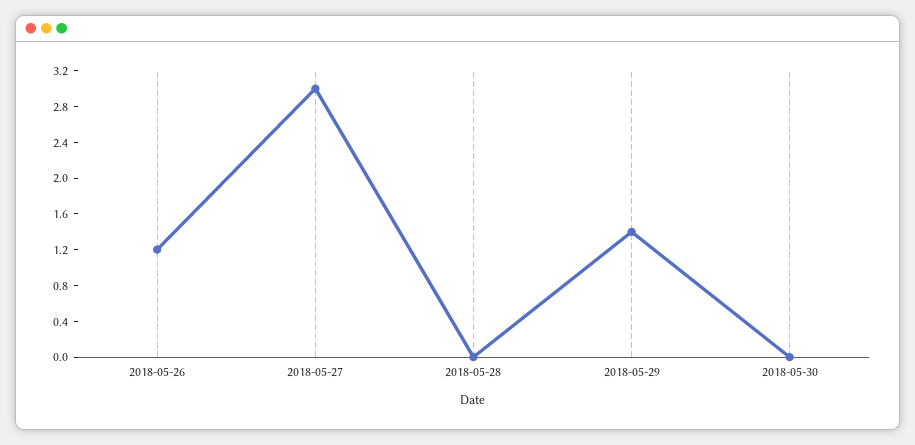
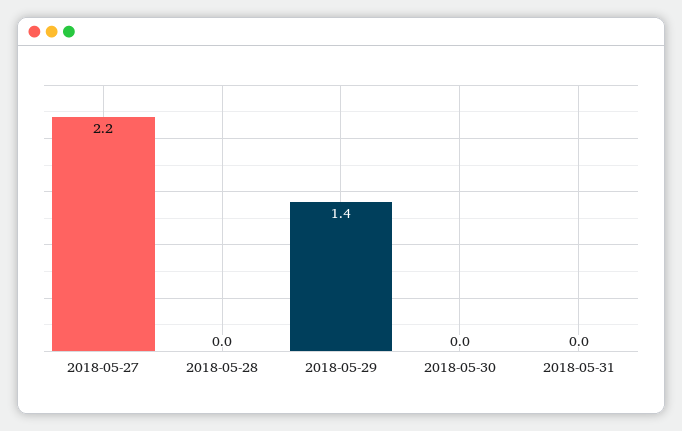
2018-05-26: 1.2 -> none
2018-05-27: 3 -> 2.2
2018-05-31: none -> 0

